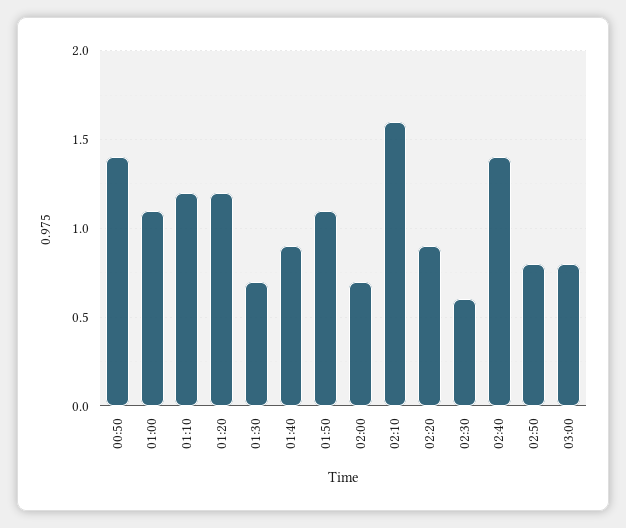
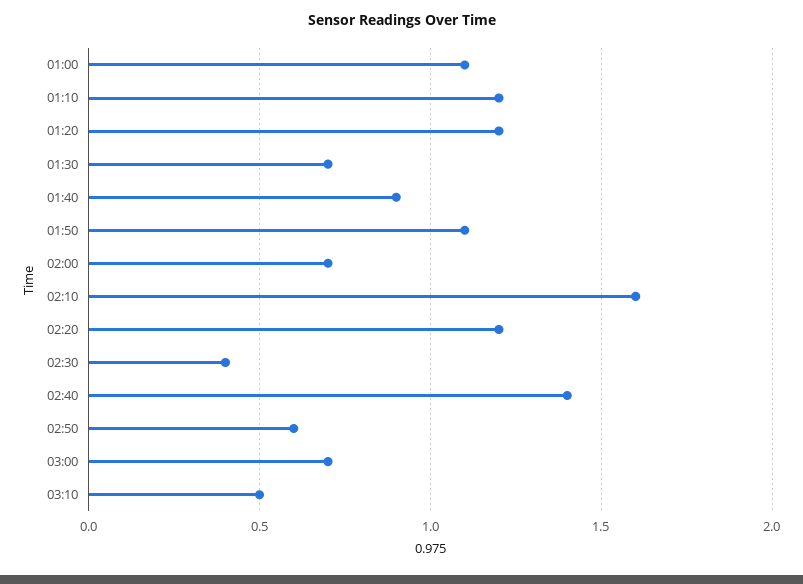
00:50: 1.4 -> none
02:20: 0.9 -> 1.2
02:30: 0.6 -> 0.4
02:50: 0.8 -> 0.6
03:00: 0.8 -> 0.7
03:10: none -> 0.5

